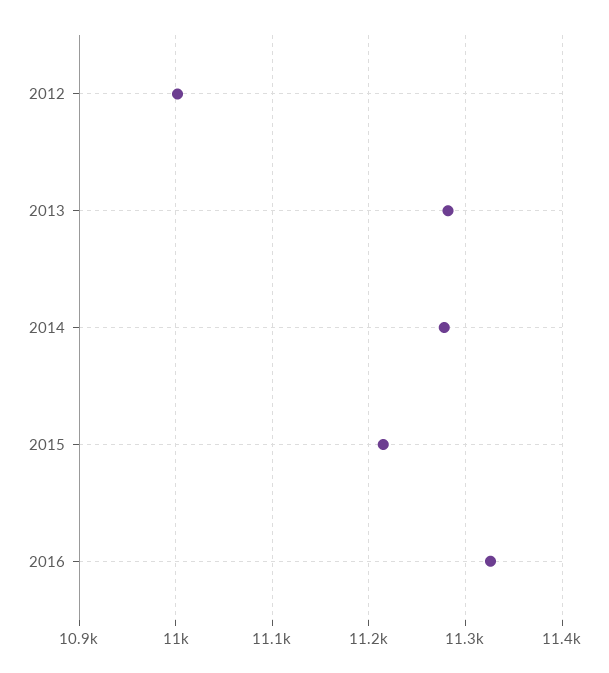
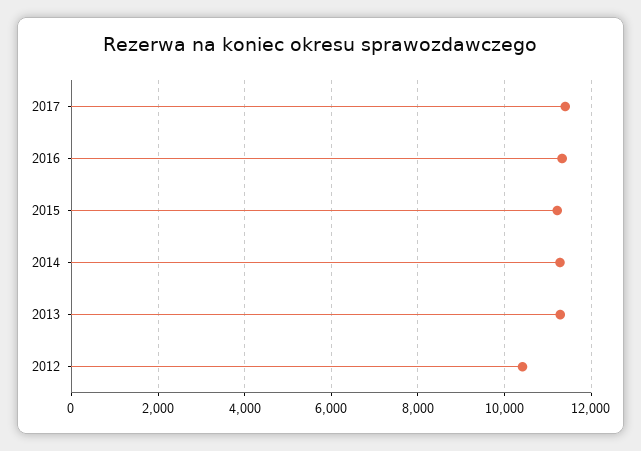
2012: 11000 -> 10400
2017: none -> 11400

